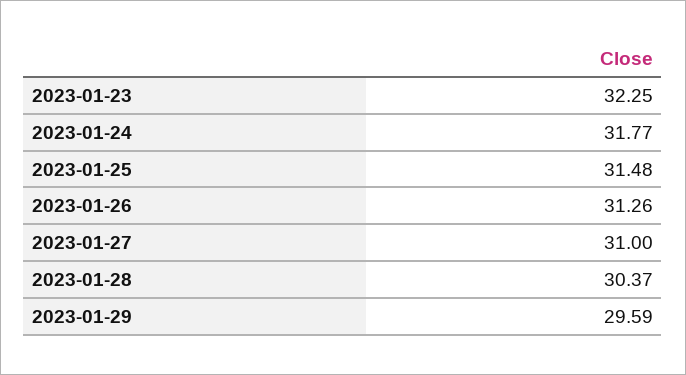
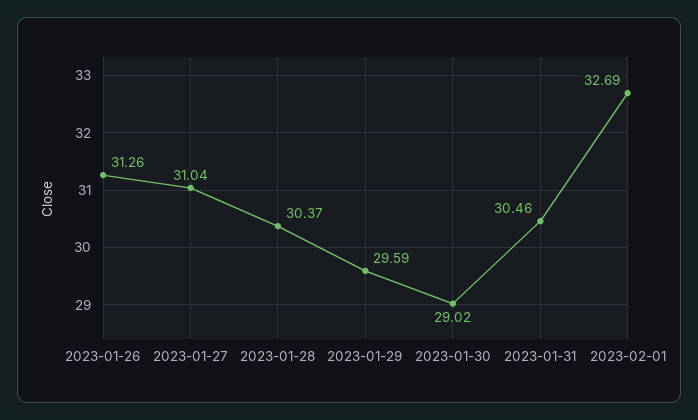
2023-01-23: 32.25 -> none
2023-01-24: 31.77 -> none
2023-01-25: 31.48 -> none
2023-01-27: 31 -> 31.04
2023-01-30: none -> 29.02
2023-01-31: none -> 30.46
2023-02-01: none -> 32.69

